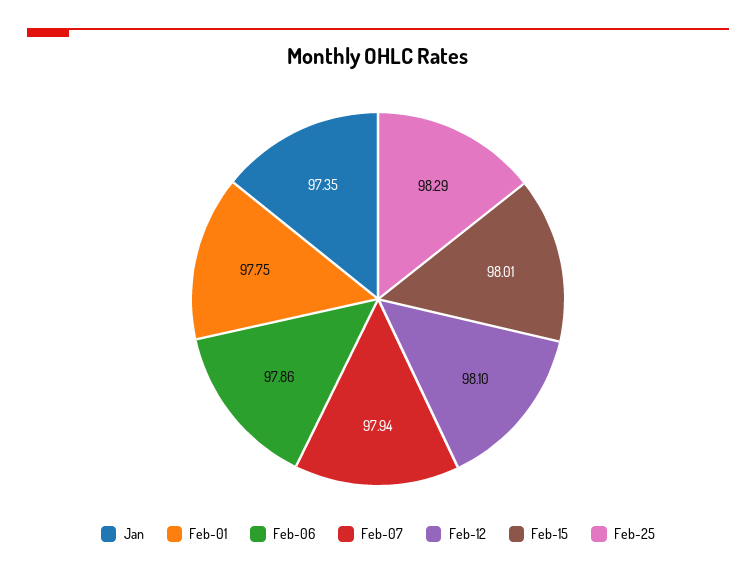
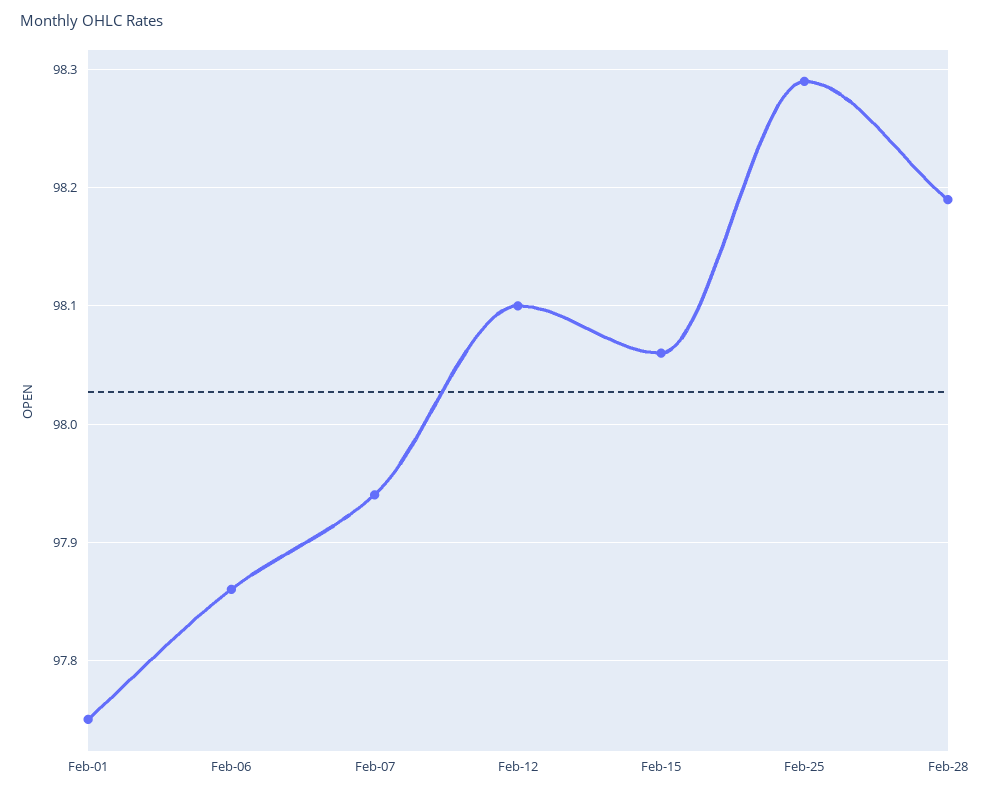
Jan: 97.35 -> none
Feb-15: 98.01 -> 98.06
Feb-28: none -> 98.19

